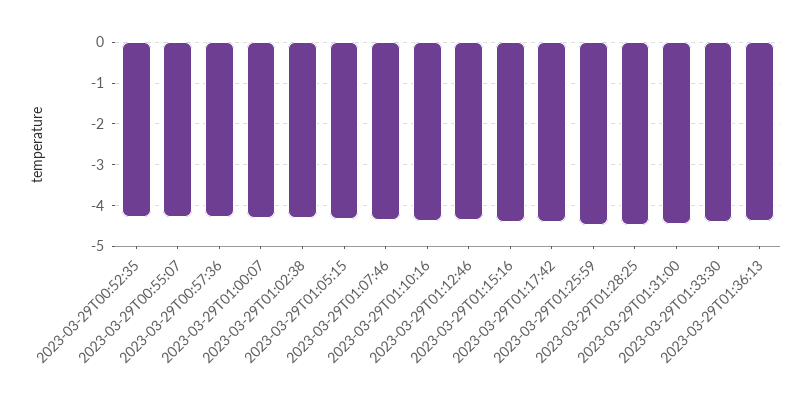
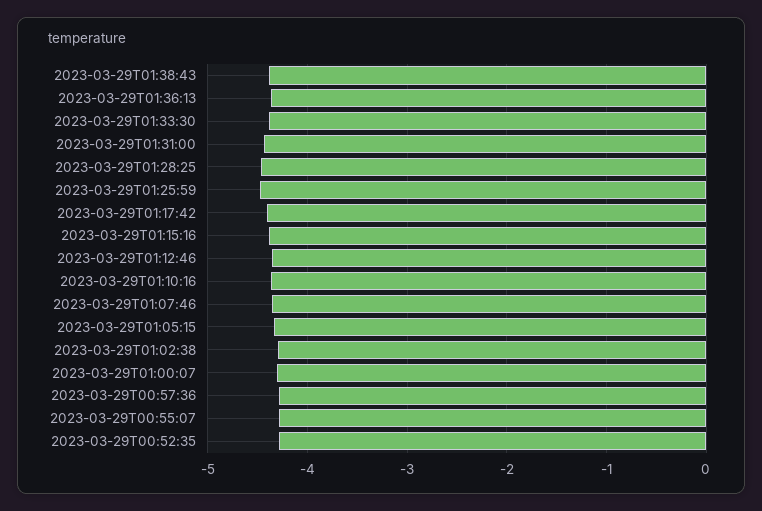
2023-03-29T01:38:43: none -> -4.4

